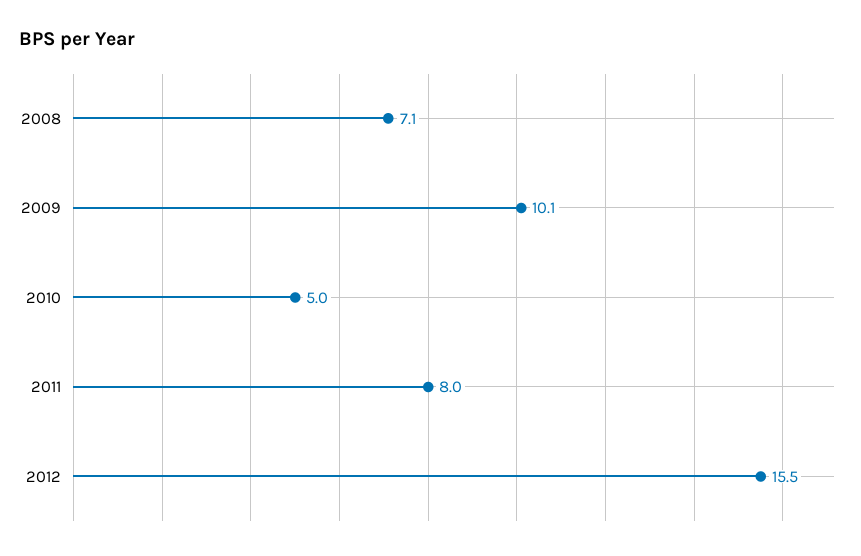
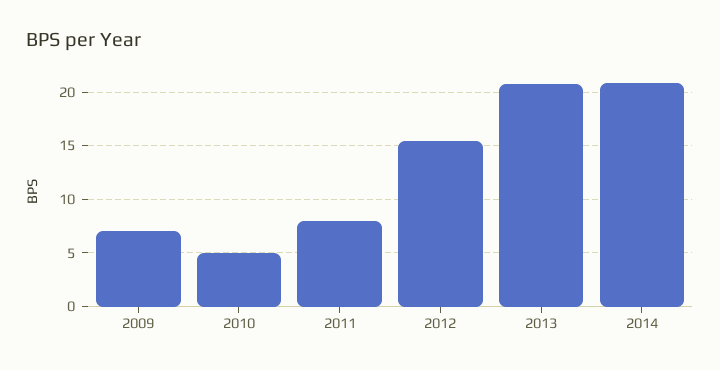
2008: 7.1 -> none
2009: 10.1 -> 7
2013: none -> 21
2014: none -> 21

